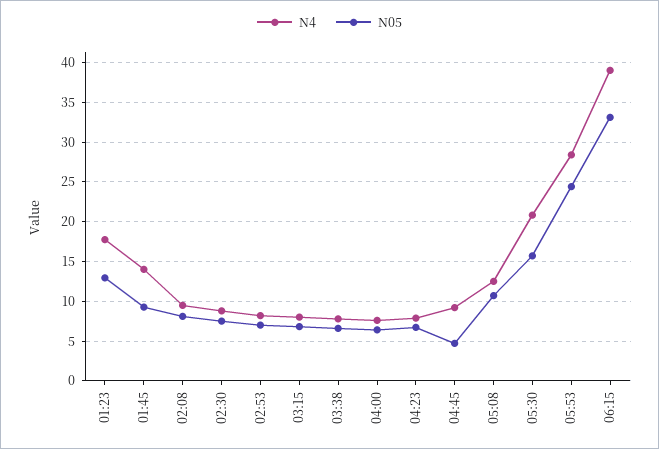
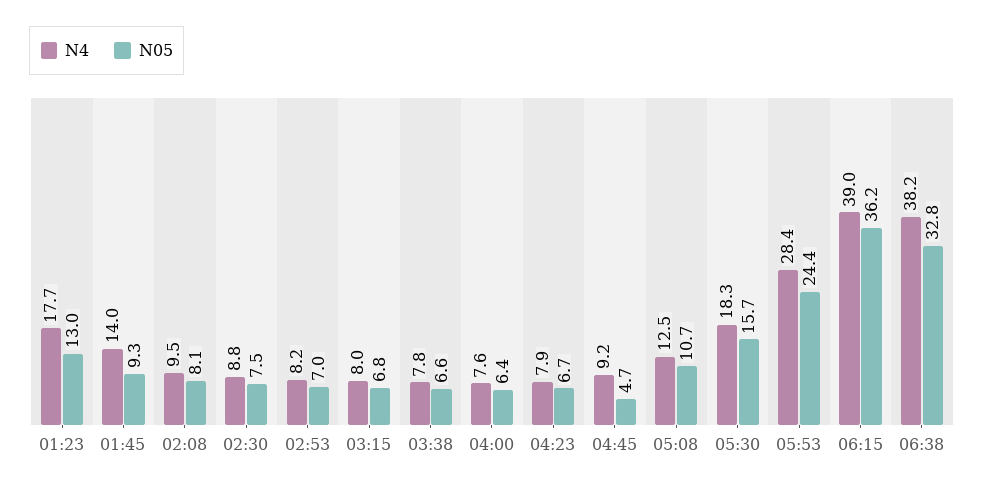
N4, 05:30: 21 -> 18.3
N05, 06:15: 33 -> 36.2
N4, 06:38: none -> 38.2
N05, 06:38: none -> 32.8

